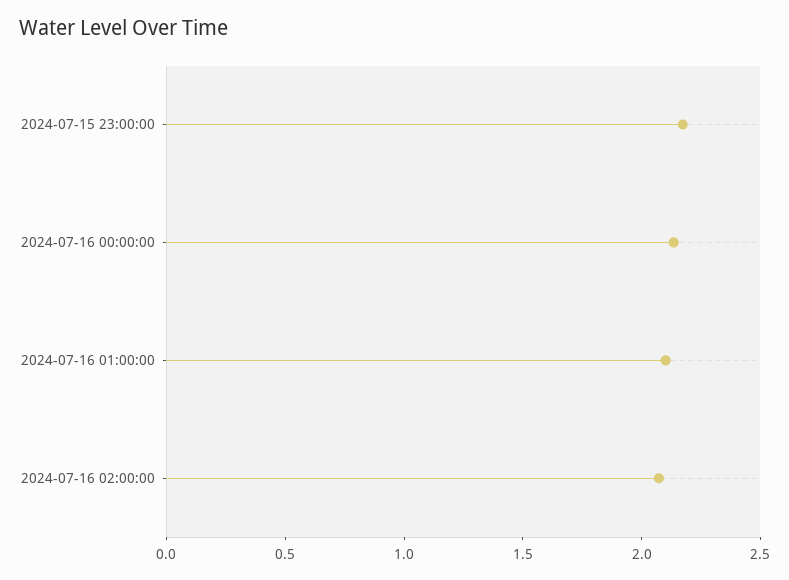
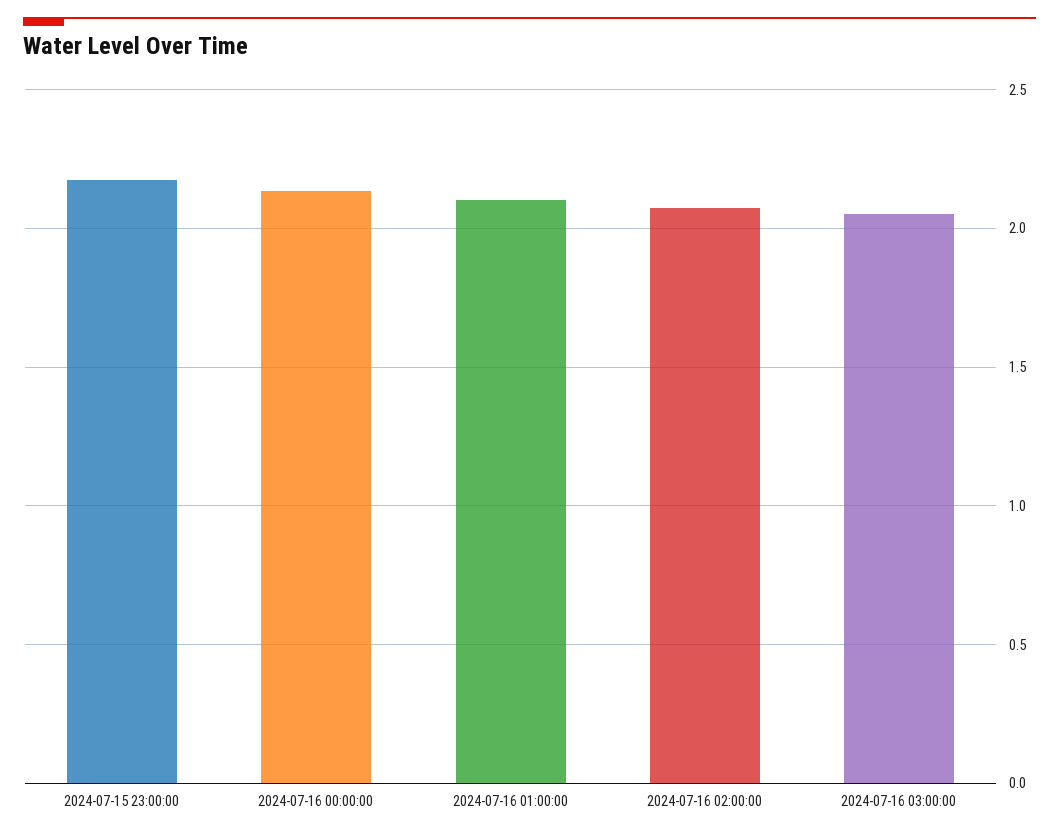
2024-07-16 03:00:00: none -> 2.05

